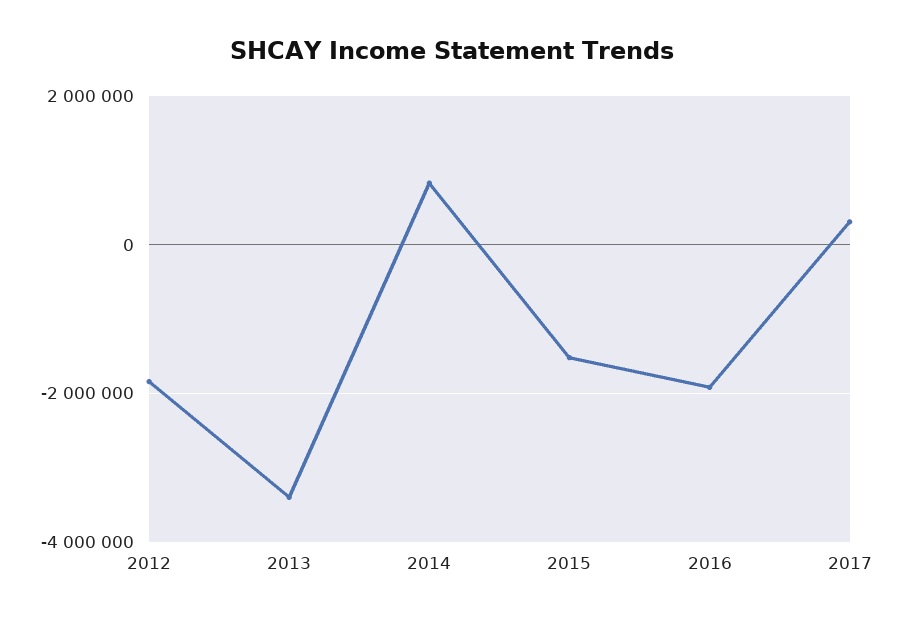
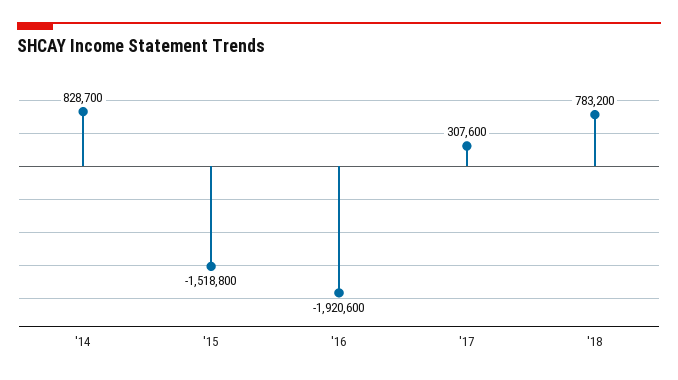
2012: -1800000 -> none
2013: -3400000 -> none
'18: none -> 783200

